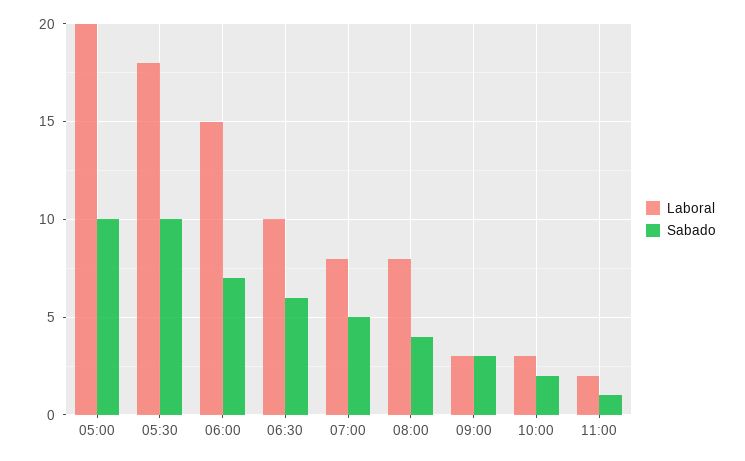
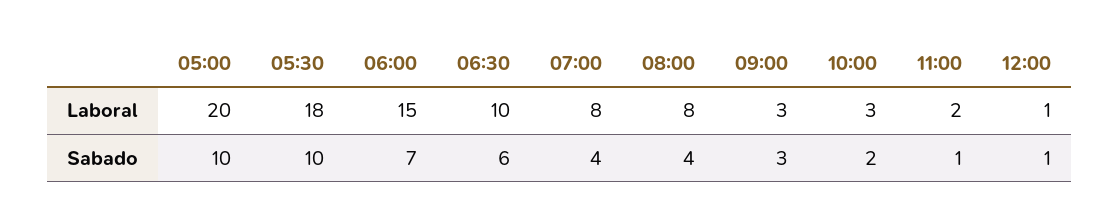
Sabado, 07:00: 5 -> 4
Laboral, 12:00: none -> 1
Sabado, 12:00: none -> 1

